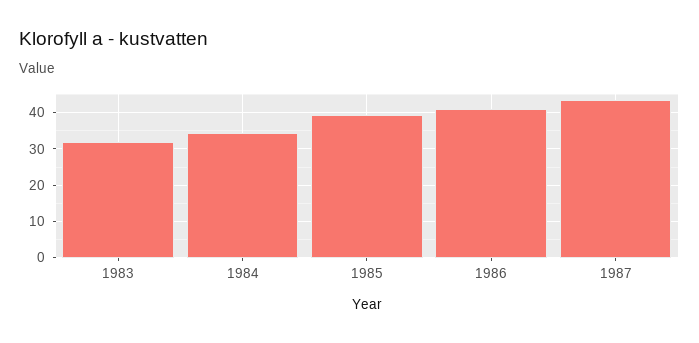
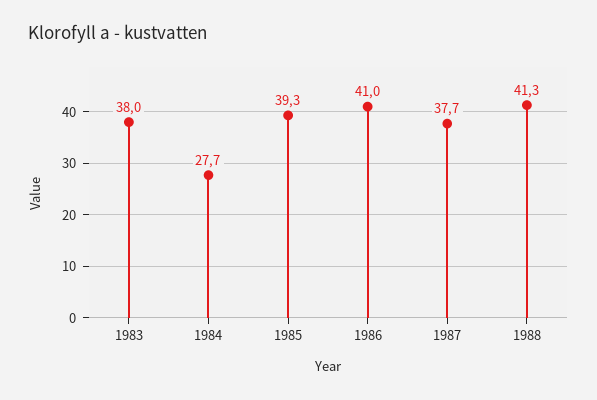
1983: 32 -> 38
1984: 34 -> 27.7
1987: 44 -> 37.7
1988: none -> 41.3

